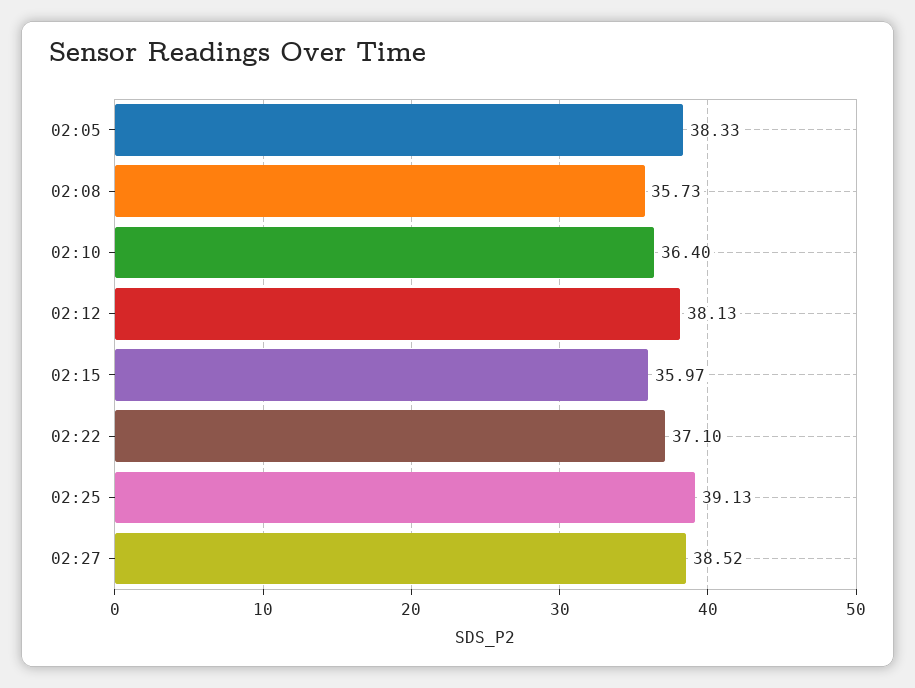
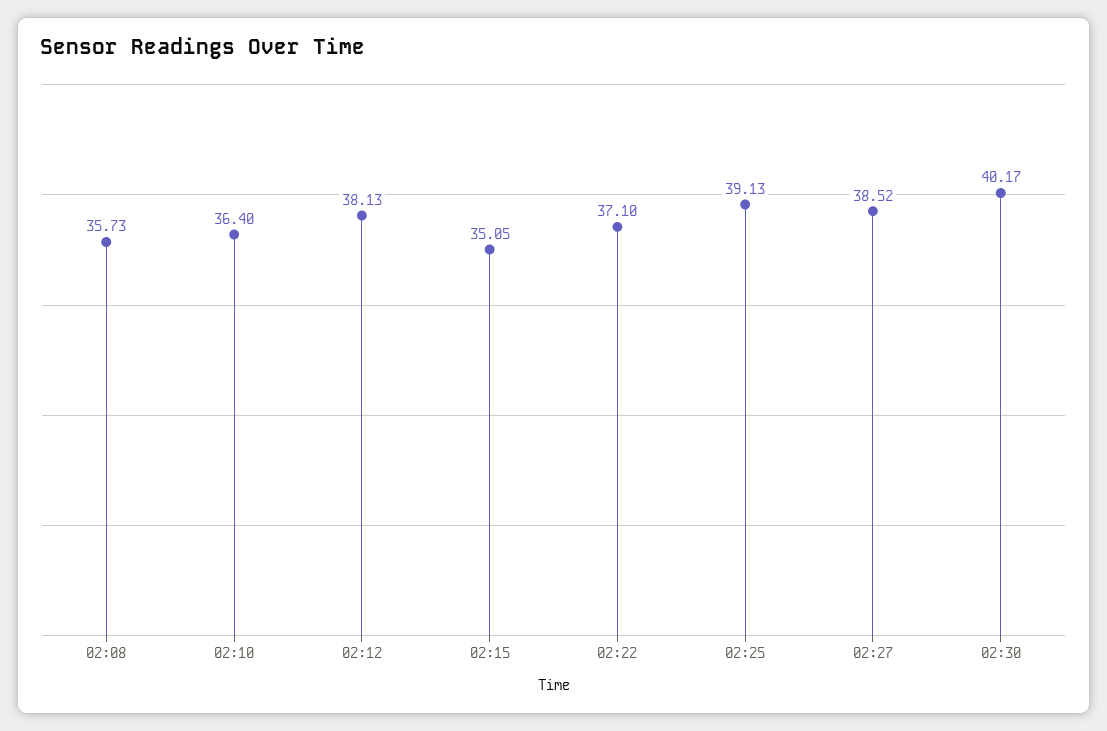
02:05: 38.33 -> none
02:15: 35.97 -> 35.05
02:30: none -> 40.17

